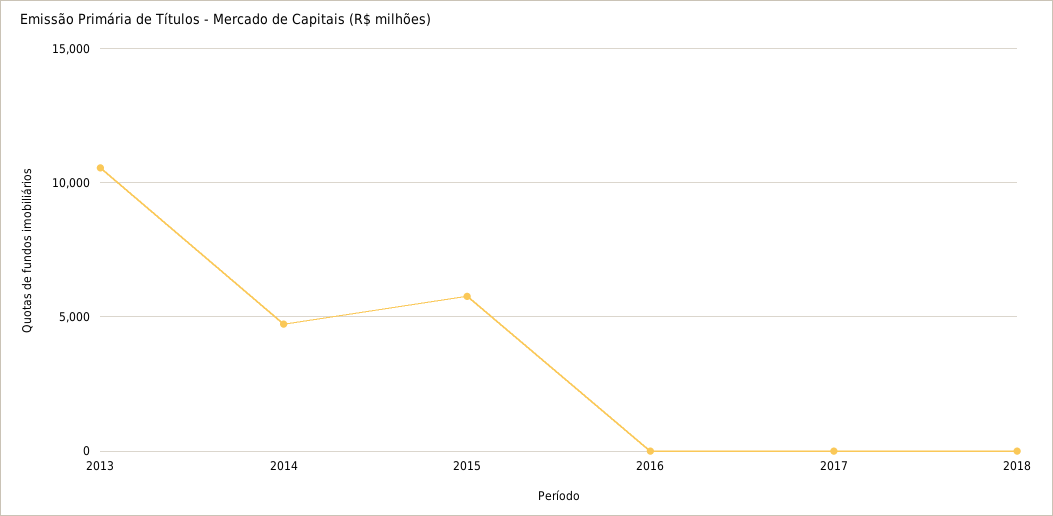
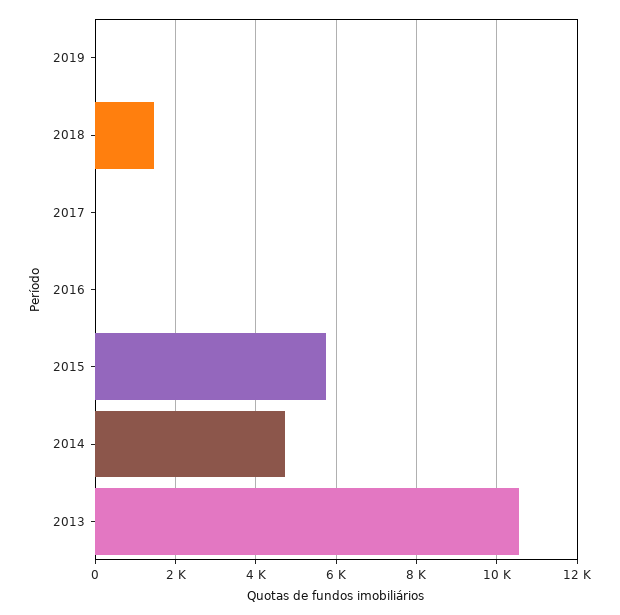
2018: 0 -> 1400
2019: none -> 0

